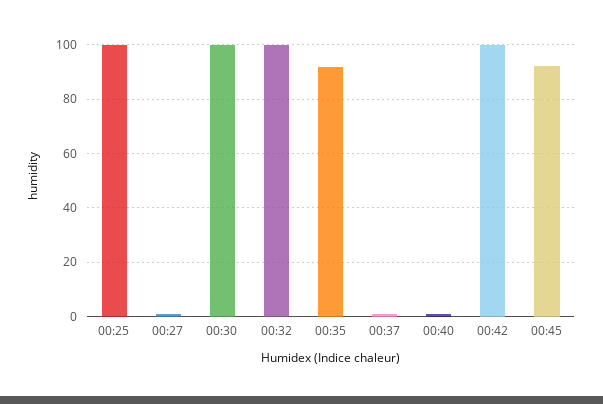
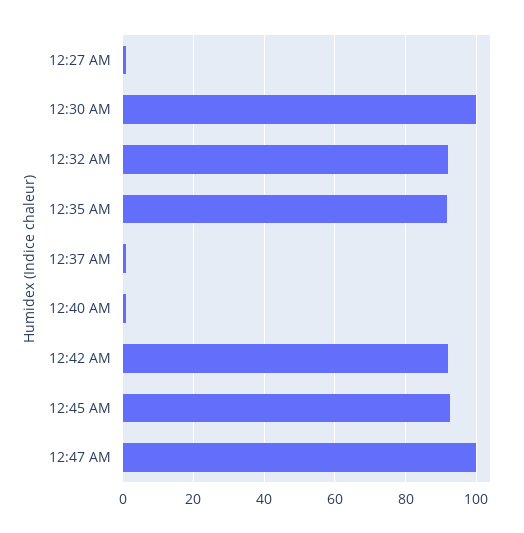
00:25: 100 -> none
00:32: 100 -> 92
00:42: 100 -> 92
12:47 AM: none -> 100

